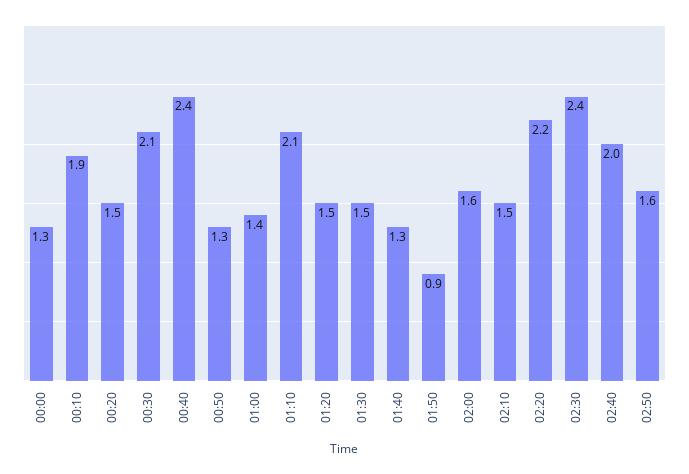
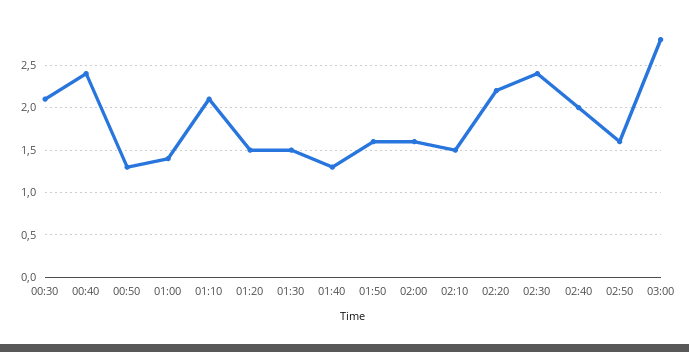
00:00: 1.3 -> none
00:10: 1.9 -> none
00:20: 1.5 -> none
01:50: 0.9 -> 1.6
03:00: none -> 2.8

